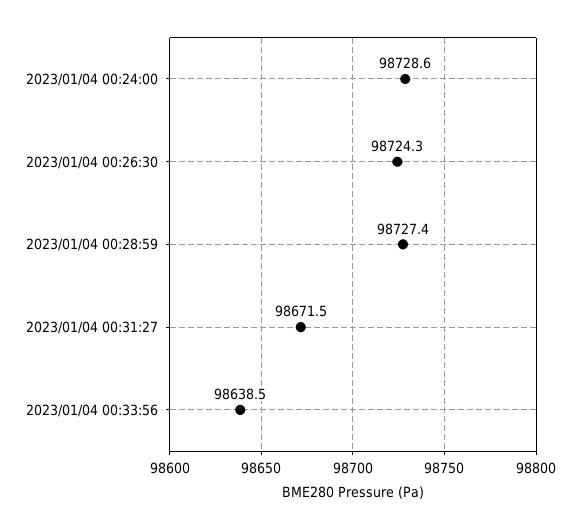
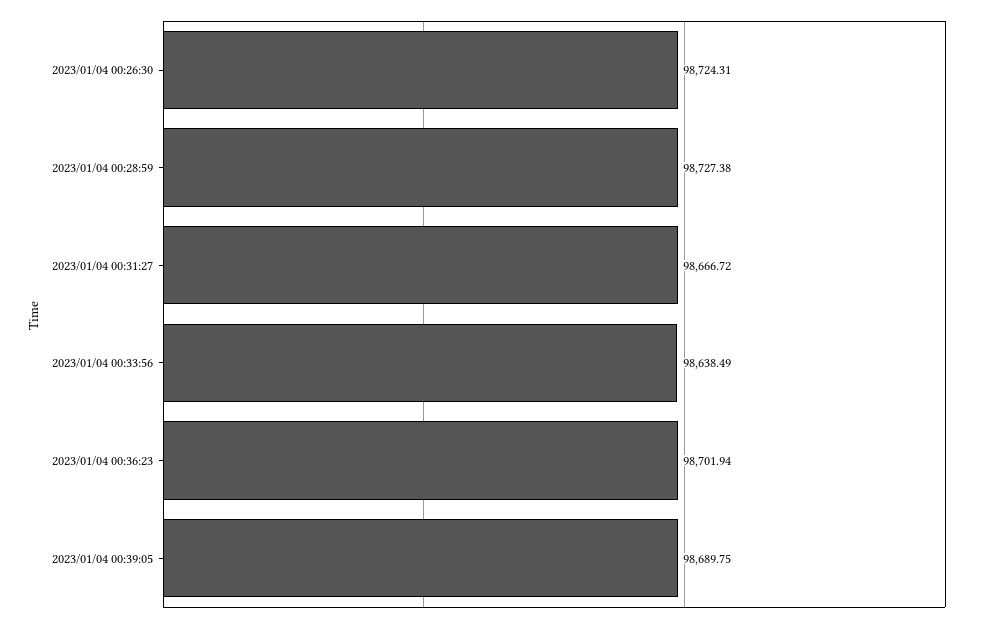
2023/01/04 00:24:00: 98728.6 -> none
2023/01/04 00:31:27: 98671.5 -> 98666.72
2023/01/04 00:36:23: none -> 98701.94
2023/01/04 00:39:05: none -> 98689.75

